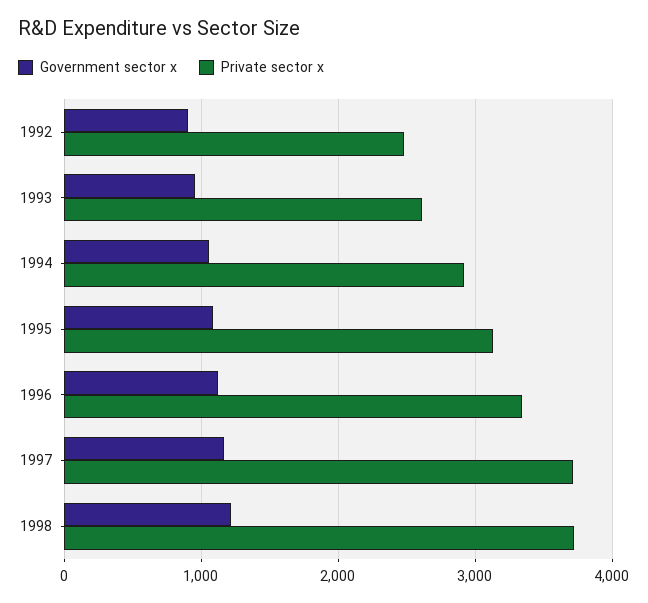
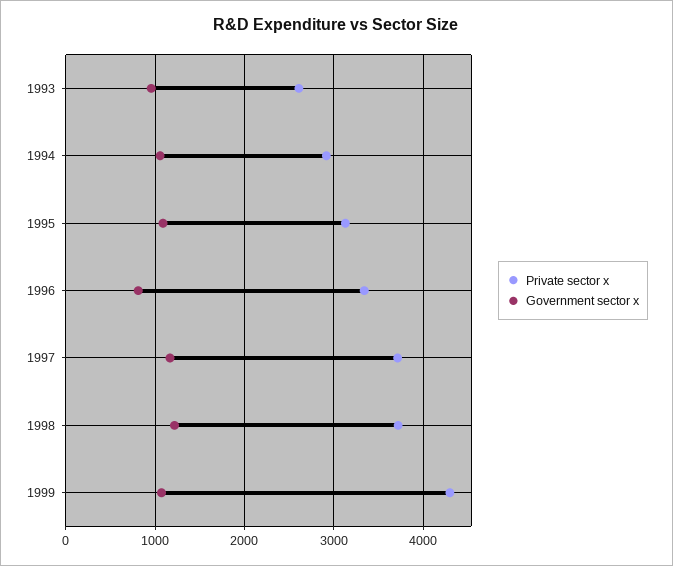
Government sector x, 1992: 900 -> none
Private sector x, 1992: 2500 -> none
Government sector x, 1996: 1100 -> 800
Private sector x, 1999: none -> 4300
Government sector x, 1999: none -> 1100

